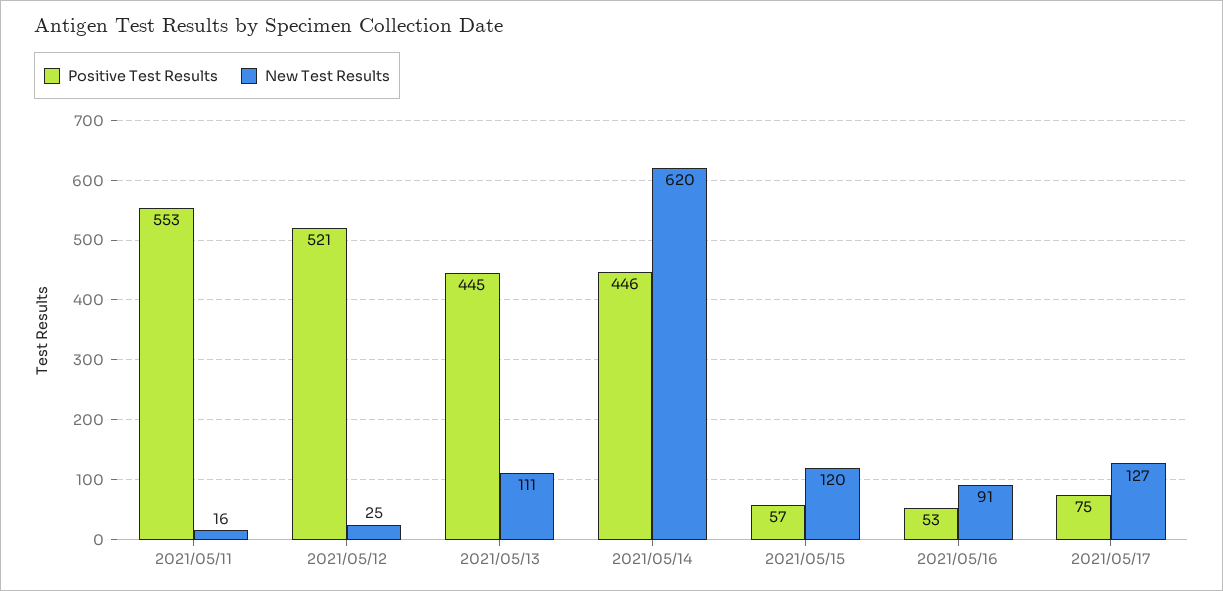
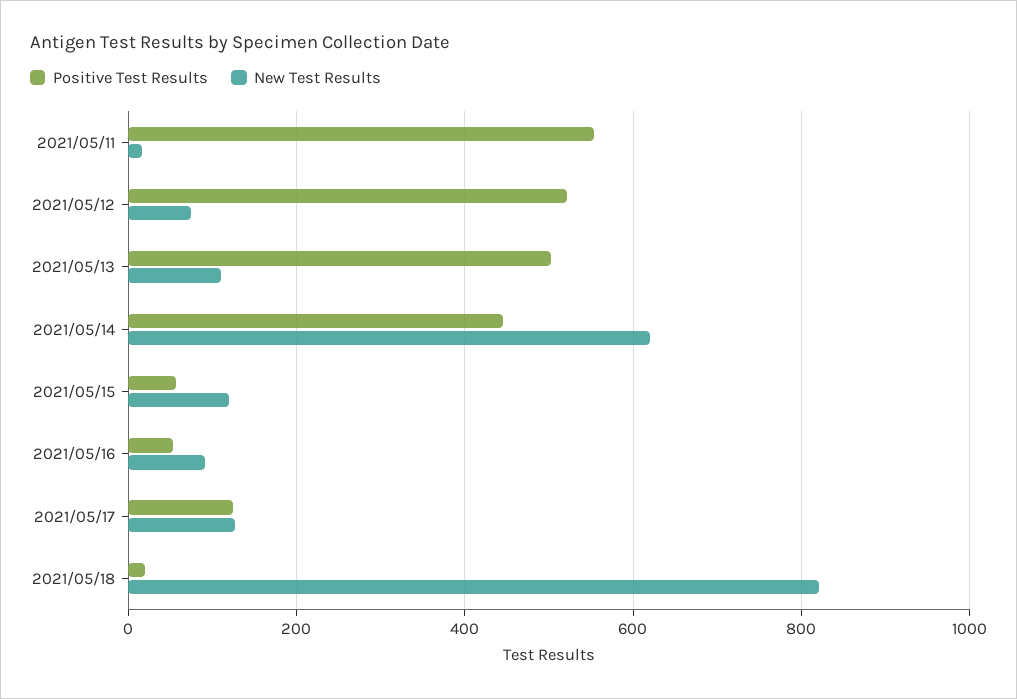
New Test Results, 2021/05/12: 25 -> 80
Positive Test Results, 2021/05/13: 445 -> 500
Positive Test Results, 2021/05/17: 75 -> 120
Positive Test Results, 2021/05/18: none -> 20
New Test Results, 2021/05/18: none -> 820

